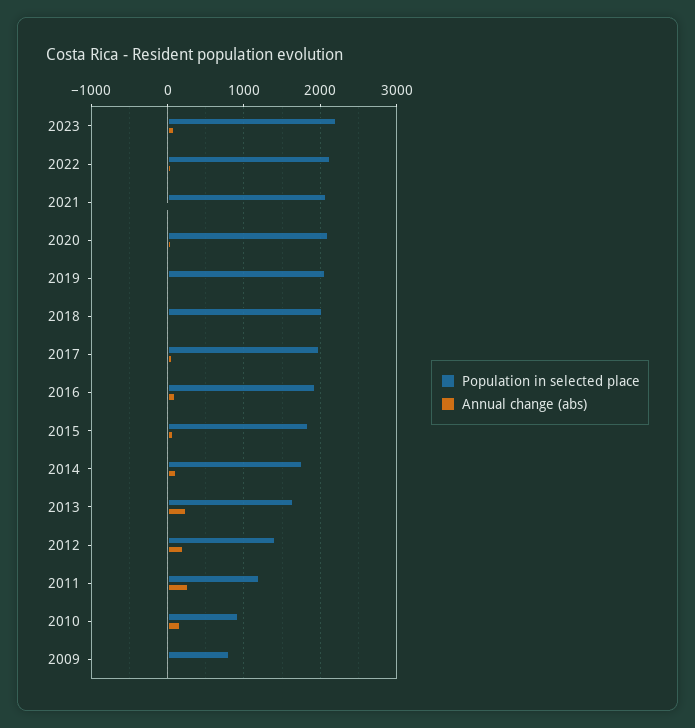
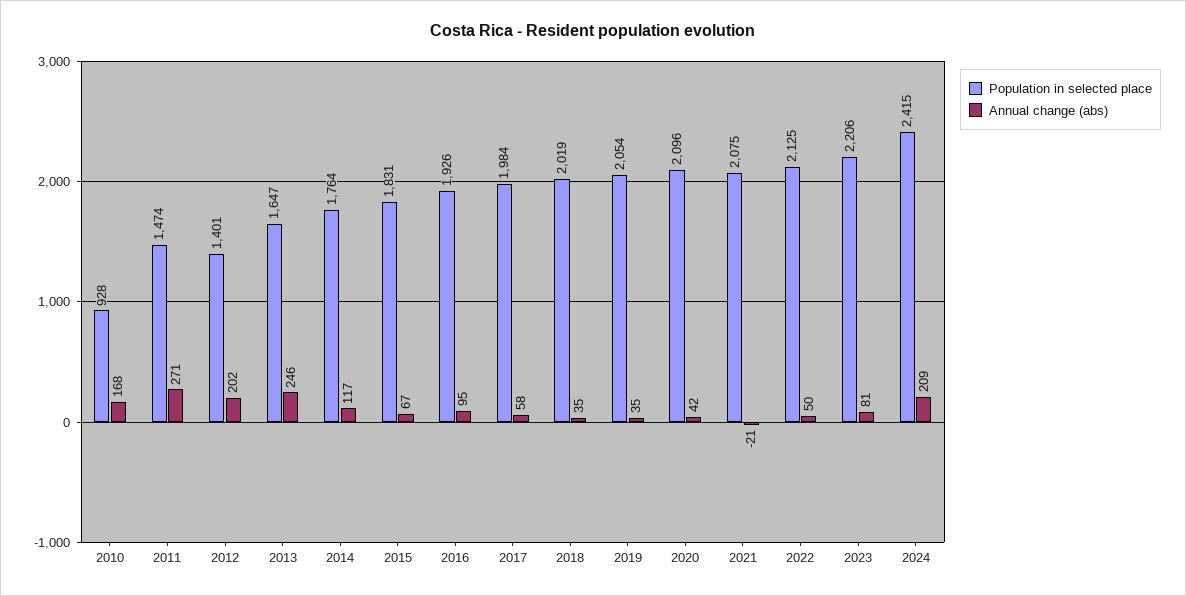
Population in selected place, 2011: 1200 -> 1474
Population in selected place, 2009: 800 -> none
Annual change (abs), 2009: 0 -> none
Population in selected place, 2024: none -> 2415
Annual change (abs), 2024: none -> 209

